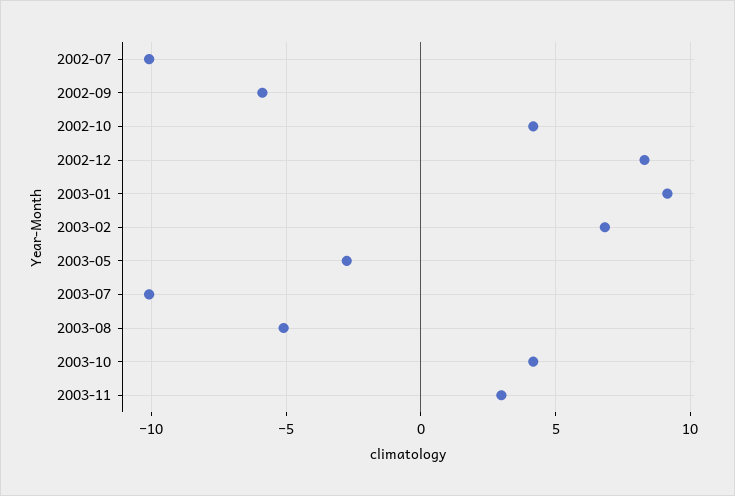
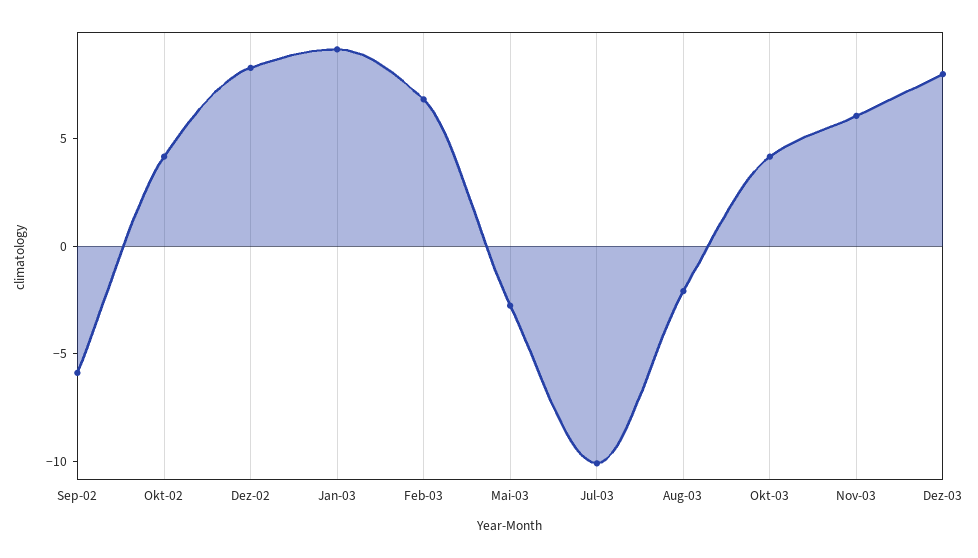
2002-07: -10 -> none
2003-08: -5 -> -2
2003-11: 3 -> 6
Dez-03: none -> 8

